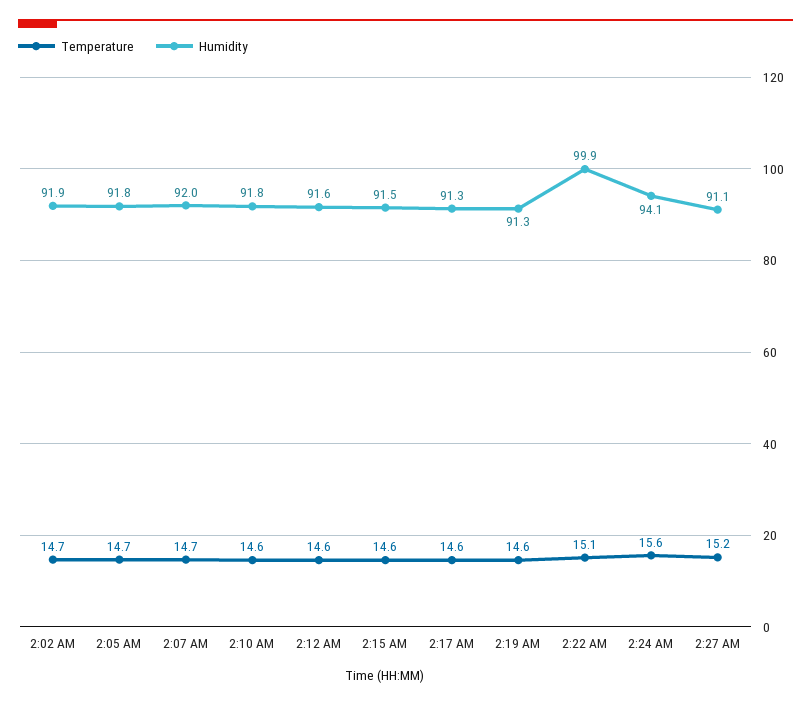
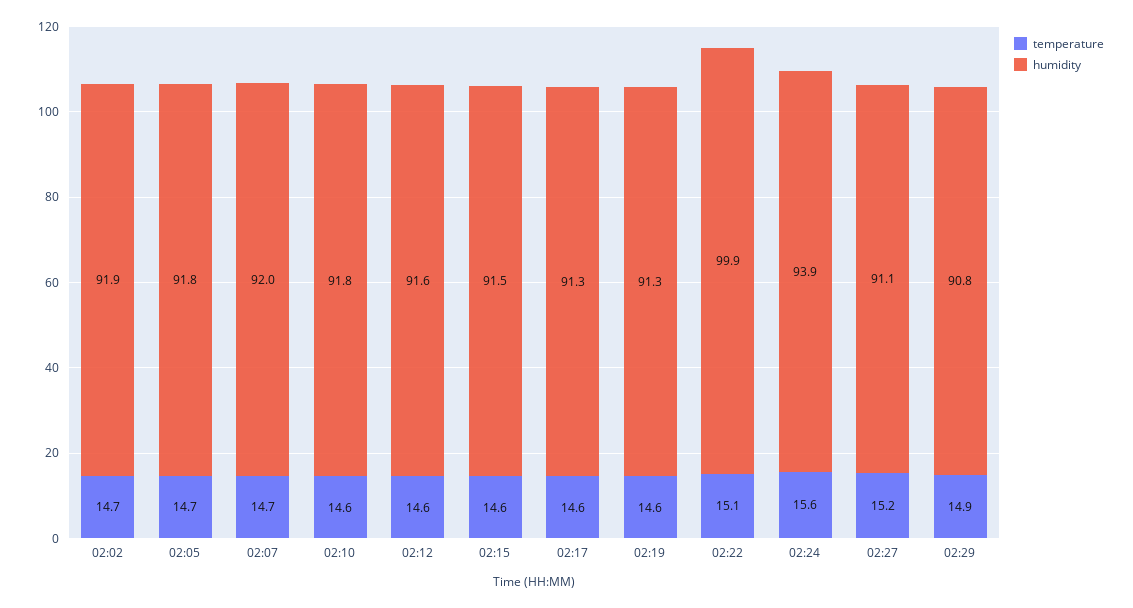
Humidity, 2:24 AM: 94.1 -> 93.9
Temperature, 02:29: none -> 14.9
Humidity, 02:29: none -> 90.8

